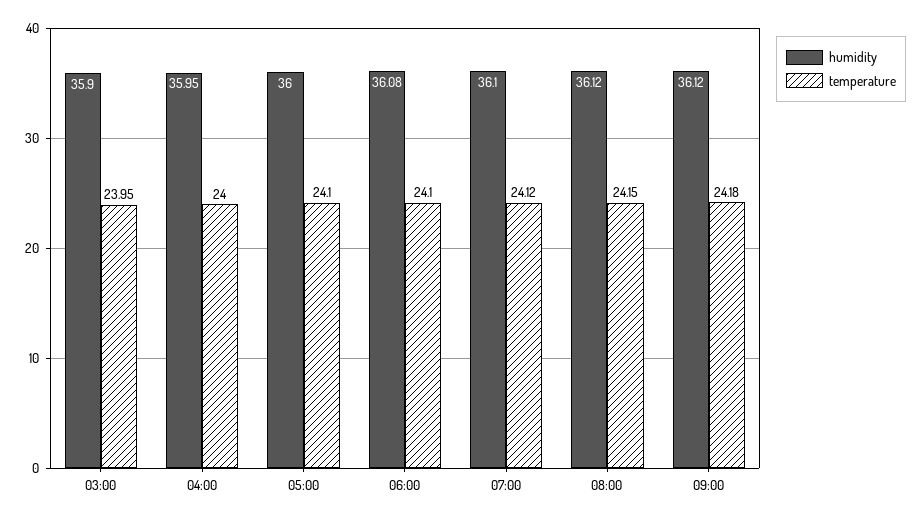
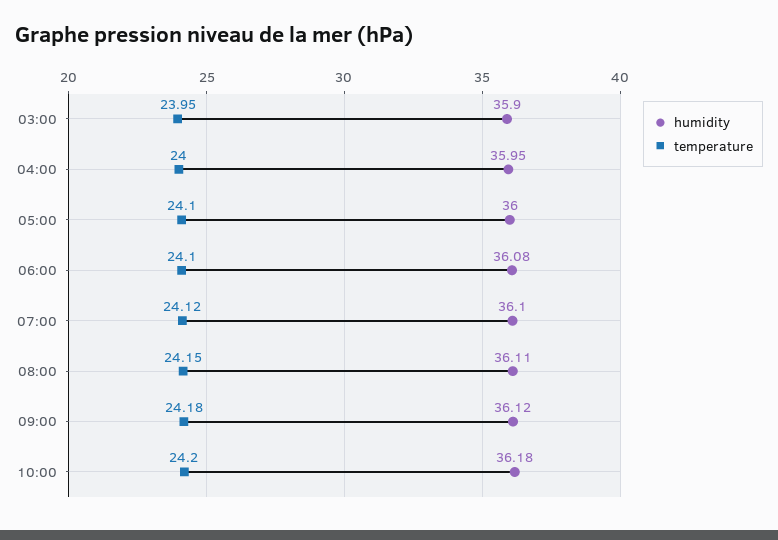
humidity, 08:00: 36.12 -> 36.11
humidity, 10:00: none -> 36.18
temperature, 10:00: none -> 24.2

